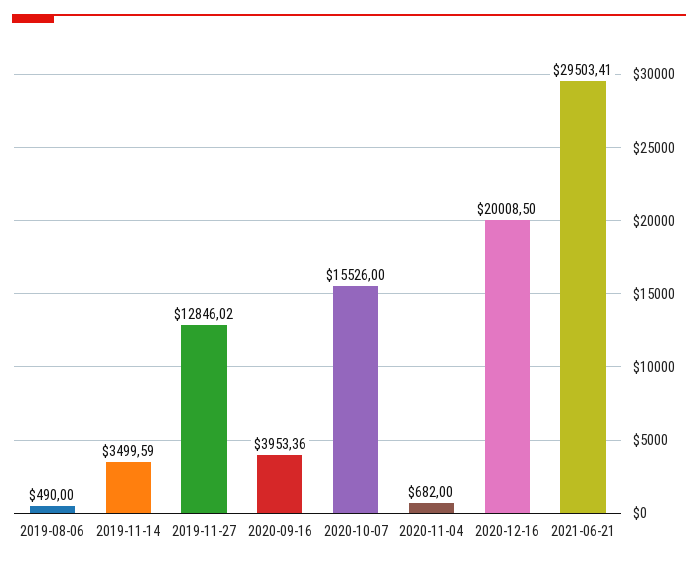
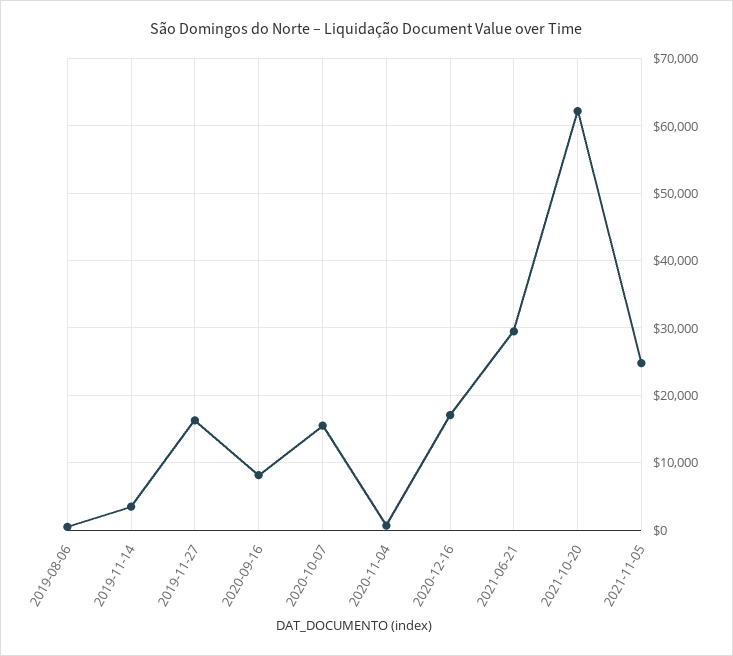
2019-11-27: 12846.02 -> 16000
2020-09-16: 3953.36 -> 8000
2020-12-16: 20008.5 -> 17000
2021-10-20: none -> 62000
2021-11-05: none -> 25000

